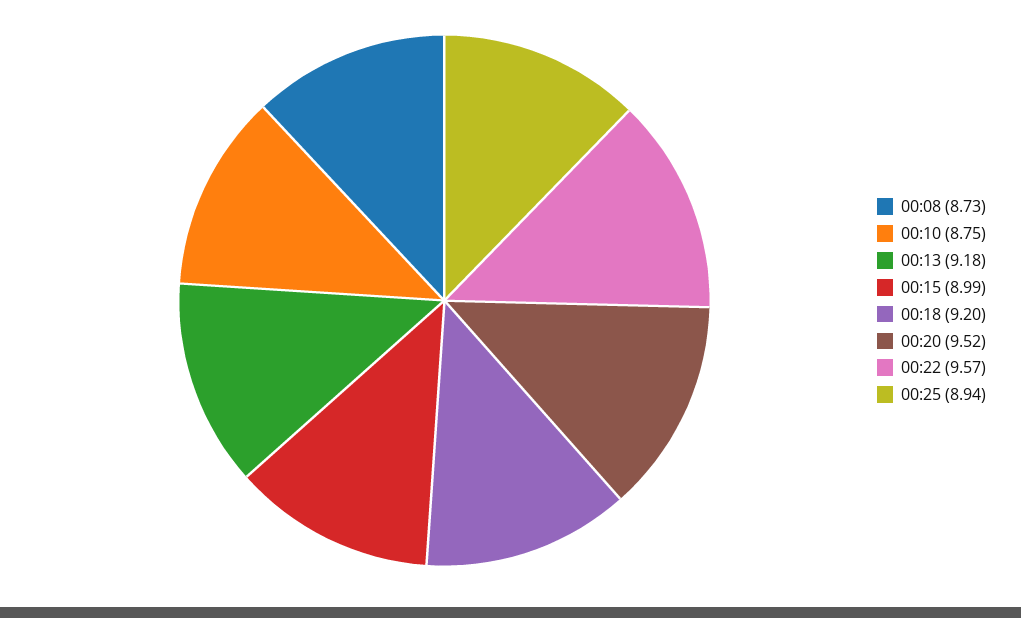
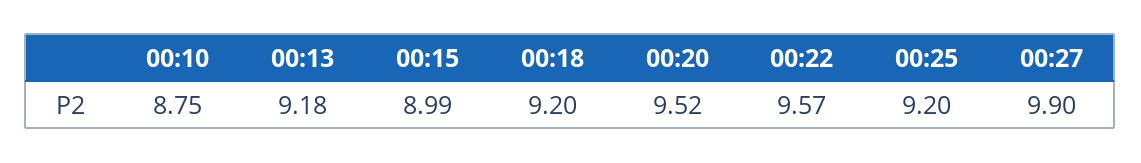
00:08: 8.73 -> none
00:25: 8.94 -> 9.2
00:27: none -> 9.9

